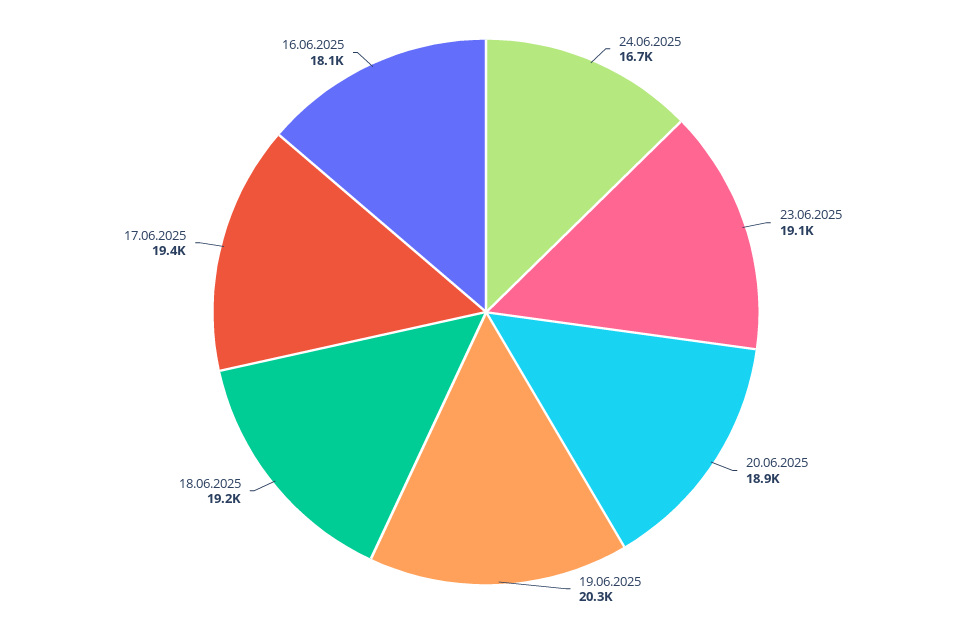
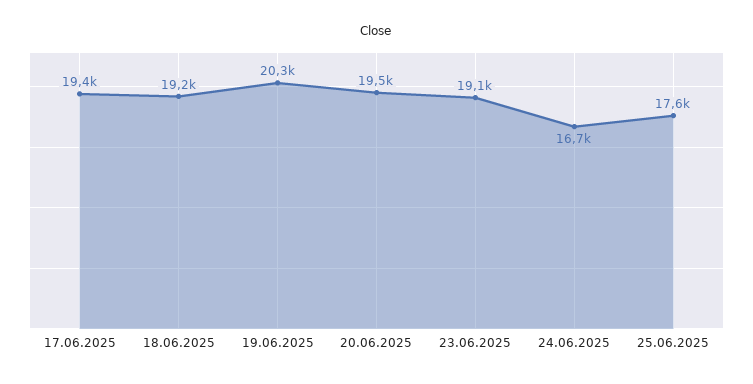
20.06.2025: 18900 -> 19500
16.06.2025: 18100 -> none
25.06.2025: none -> 17600

